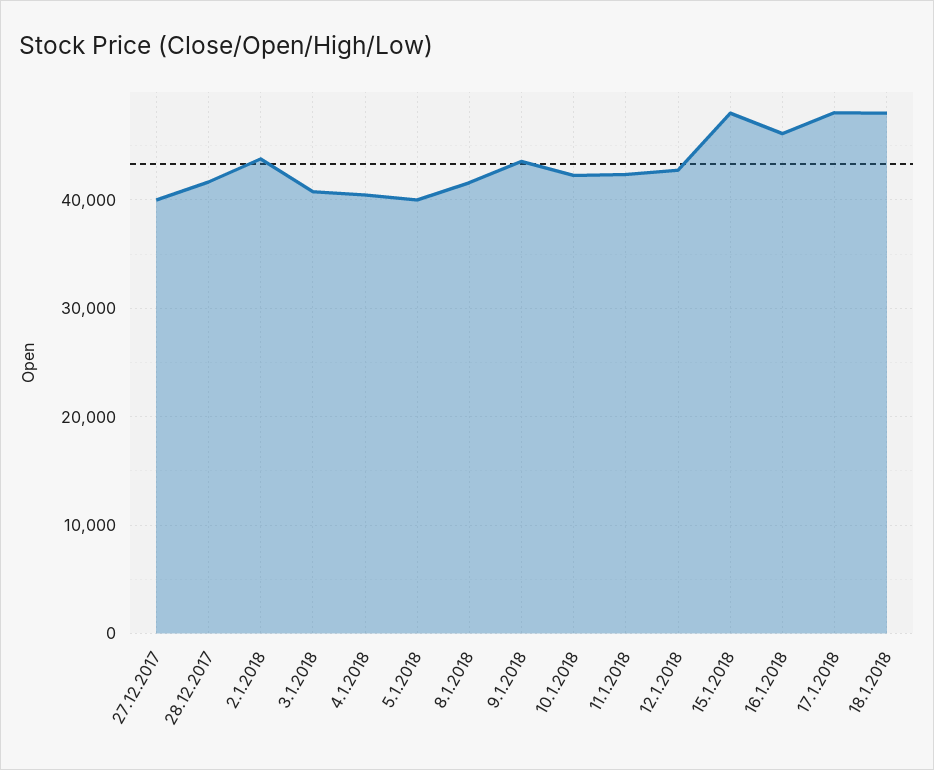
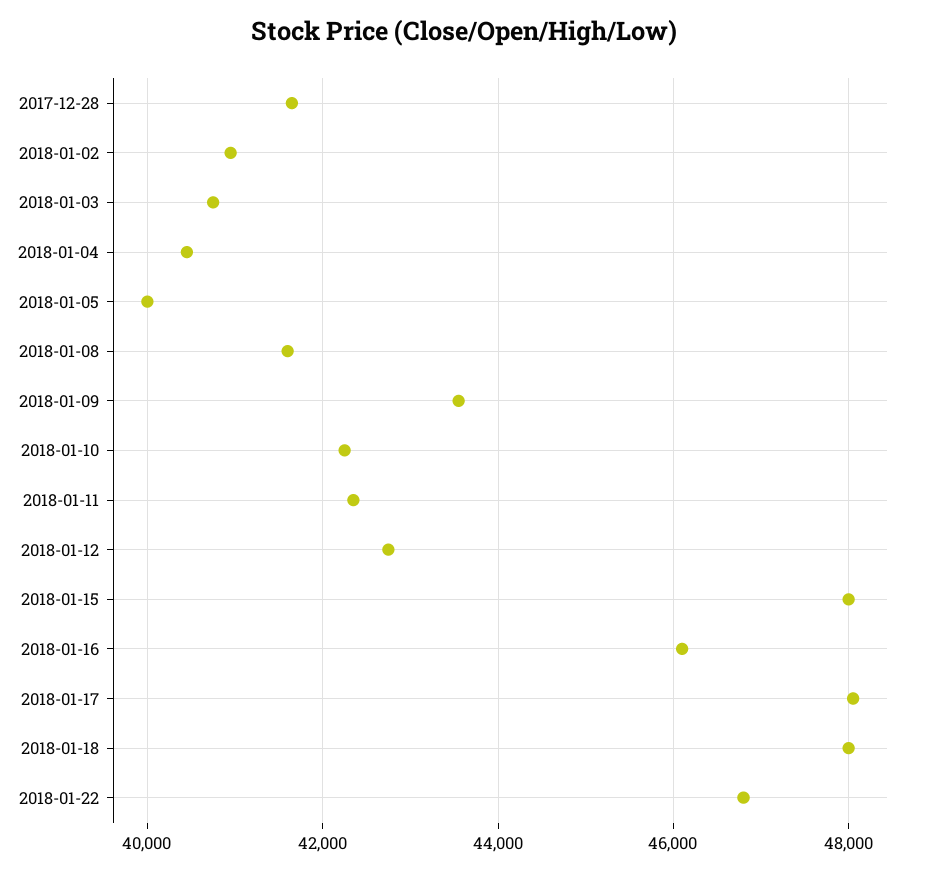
27.12.2017: 40000 -> none
2.1.2018: 44000 -> 41000
2018-01-22: none -> 46800

